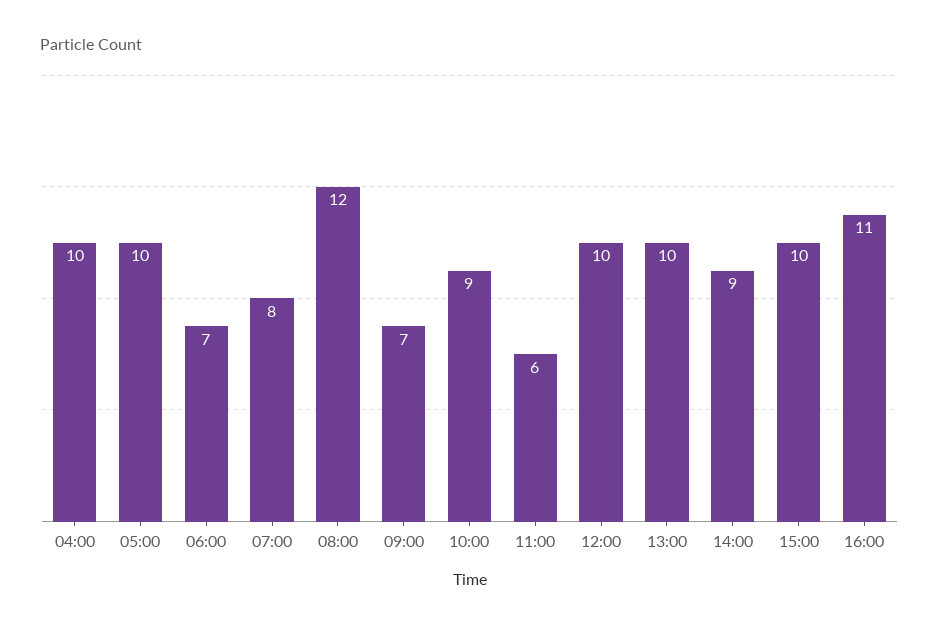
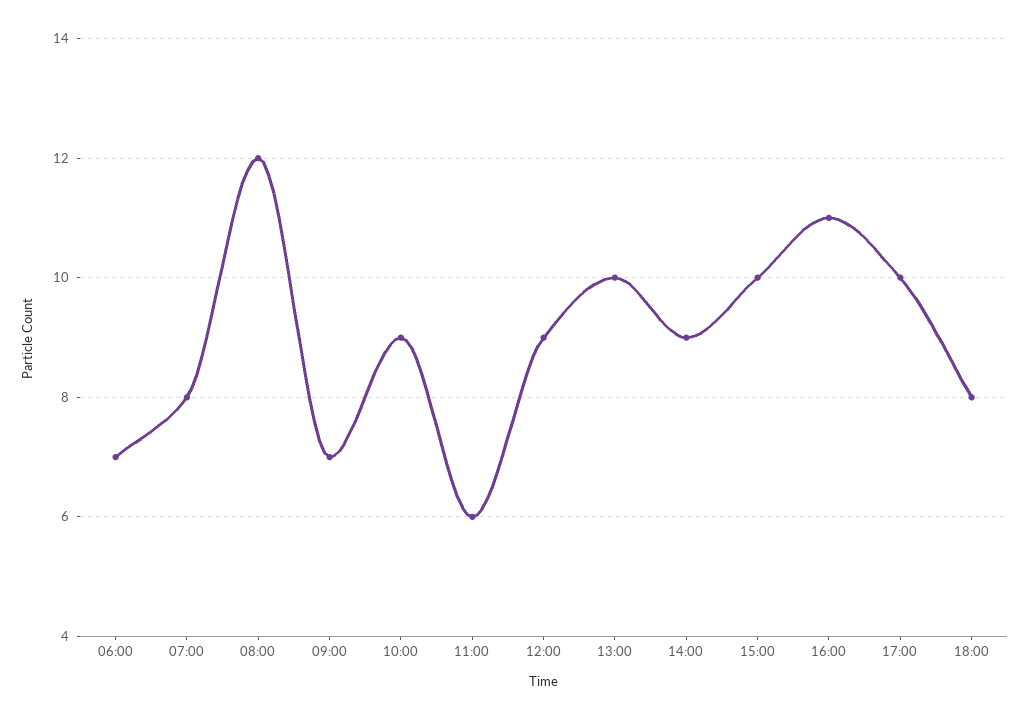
04:00: 10 -> none
05:00: 10 -> none
12:00: 10 -> 9
17:00: none -> 10
18:00: none -> 8

